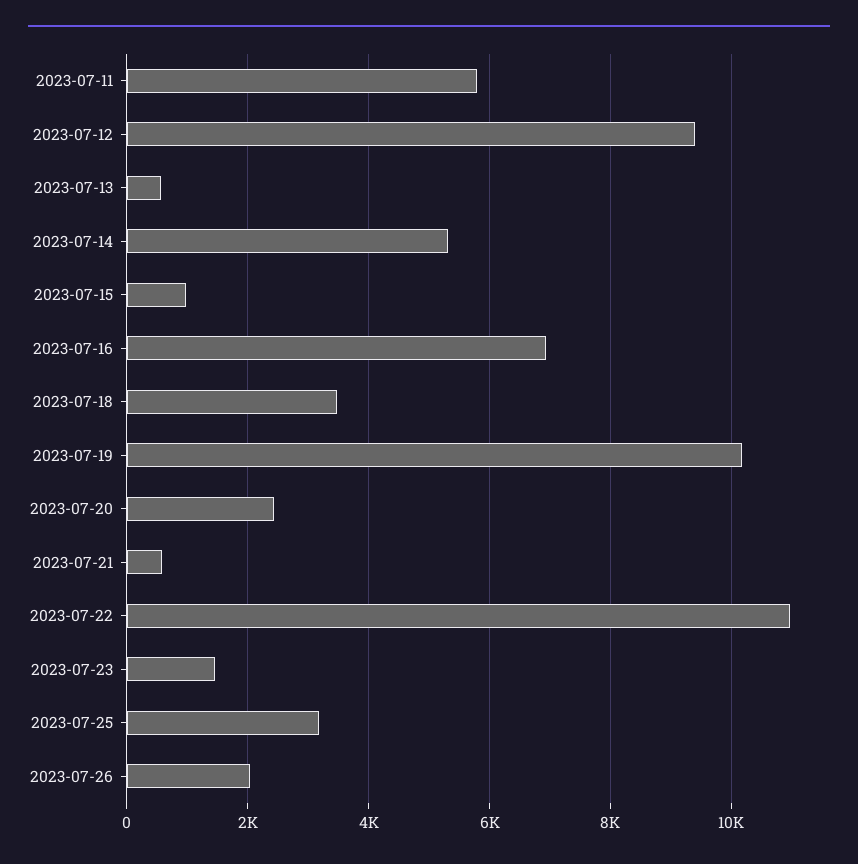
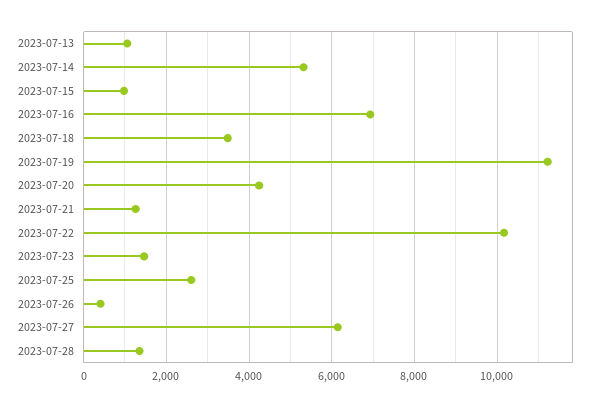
2023-07-11: 5800 -> none
2023-07-12: 9400 -> none
2023-07-13: 600 -> 1000
2023-07-19: 10200 -> 11200
2023-07-20: 2400 -> 4200
2023-07-21: 600 -> 1200
2023-07-22: 11000 -> 10200
2023-07-25: 3200 -> 2600
2023-07-26: 2000 -> 400
2023-07-27: none -> 6200
2023-07-28: none -> 1400

